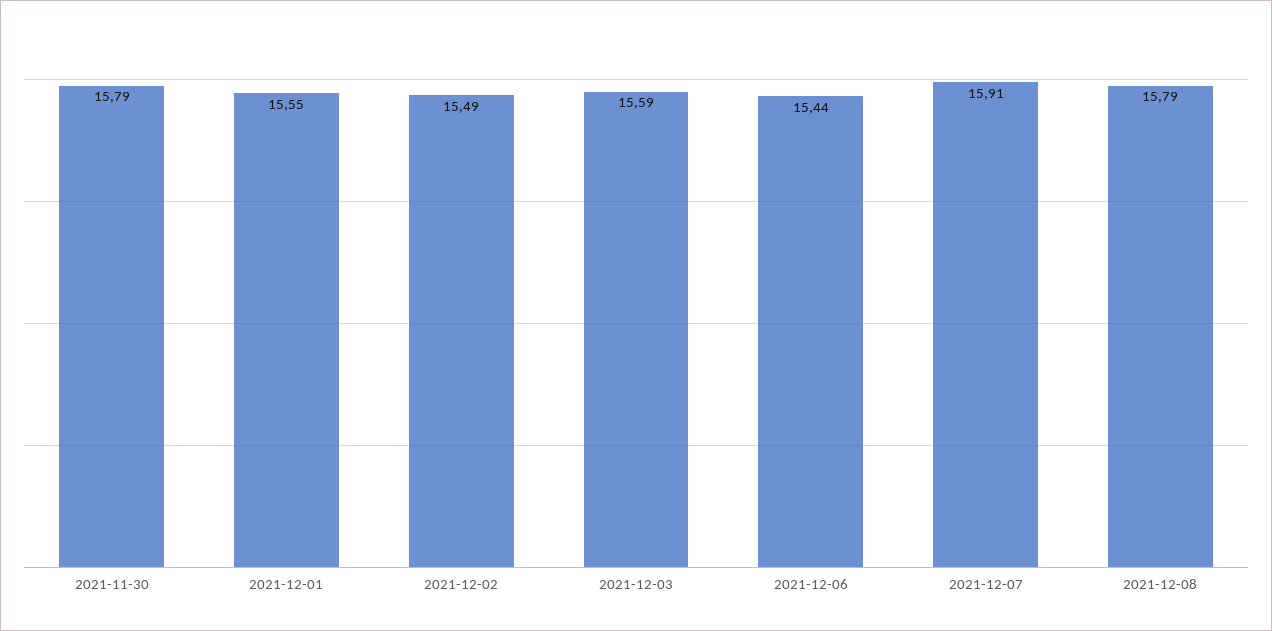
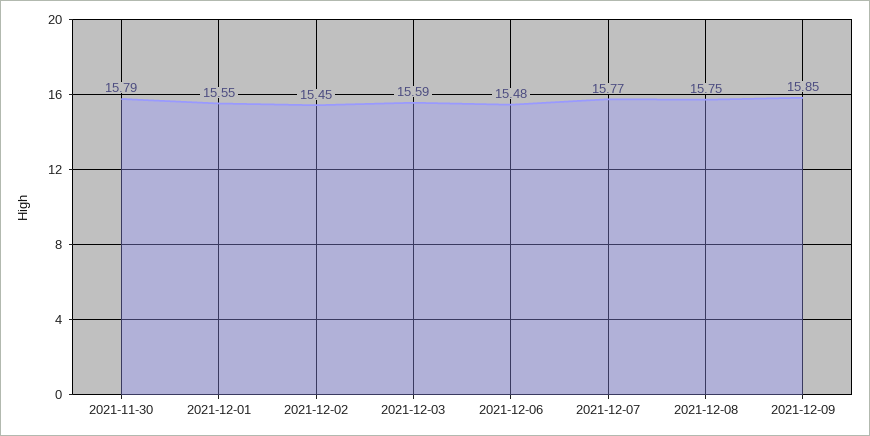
2021-12-02: 15.49 -> 15.45
2021-12-06: 15.44 -> 15.48
2021-12-07: 15.91 -> 15.77
2021-12-08: 15.79 -> 15.75
2021-12-09: none -> 15.85

